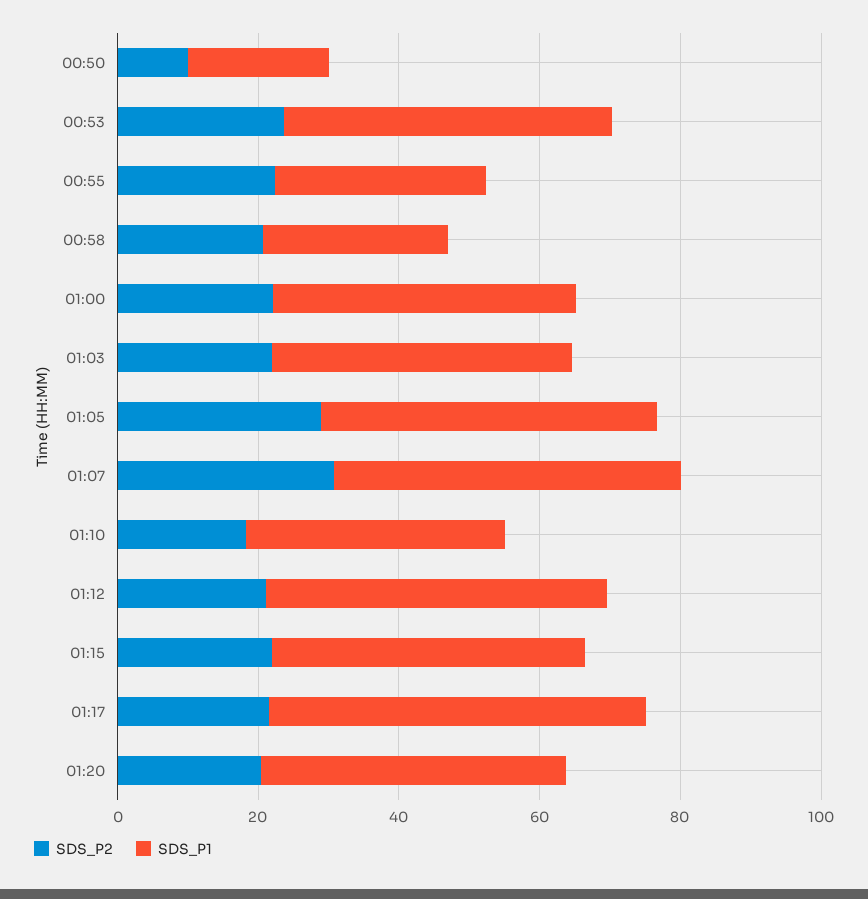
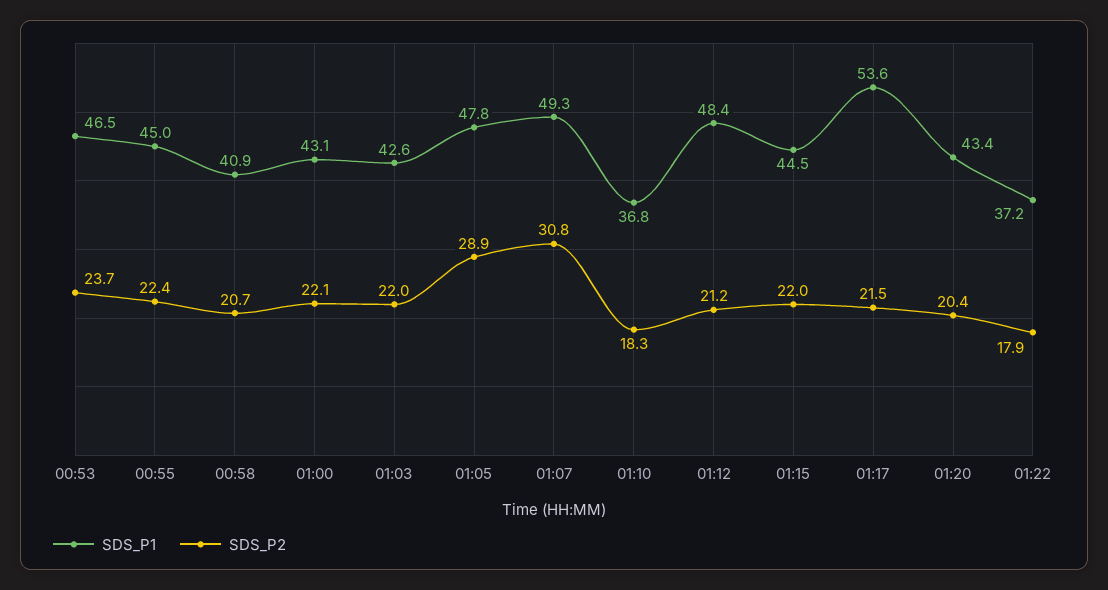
SDS_P2, 00:50: 10 -> none
SDS_P1, 00:50: 20 -> none
SDS_P1, 00:55: 30 -> 45
SDS_P1, 00:58: 25 -> 40.9
SDS_P1, 01:22: none -> 37.2
SDS_P2, 01:22: none -> 17.9

